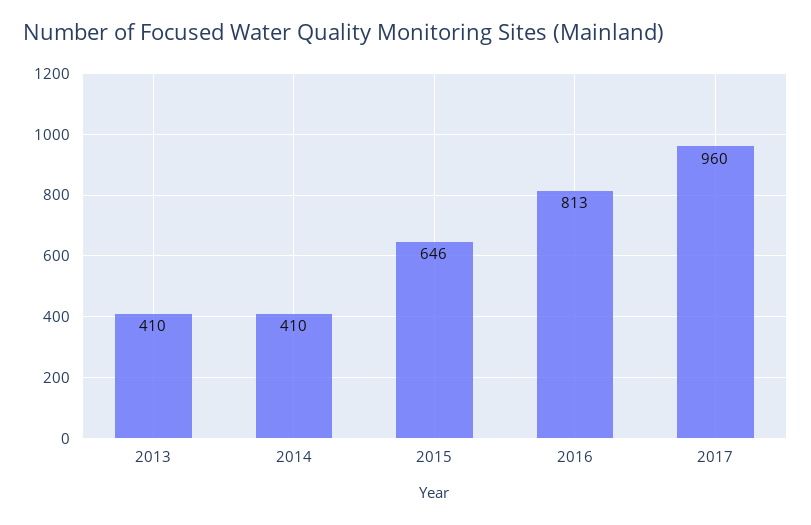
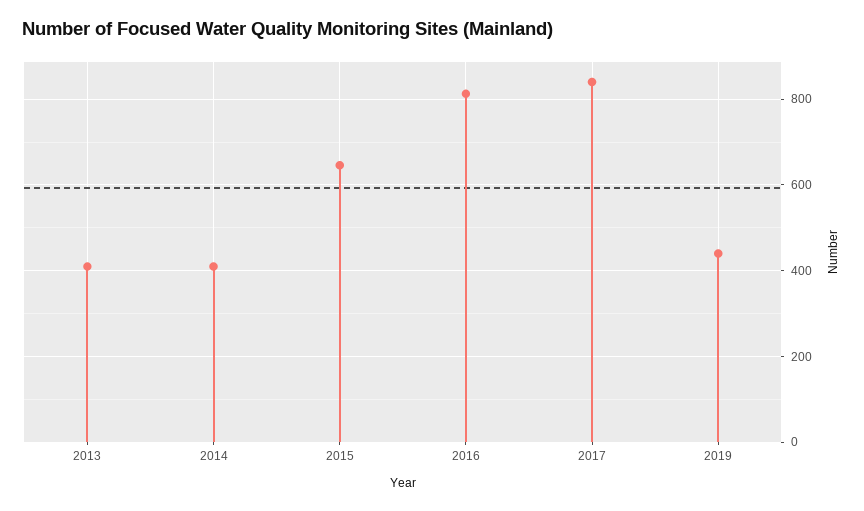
2017: 960 -> 840
2019: none -> 440

